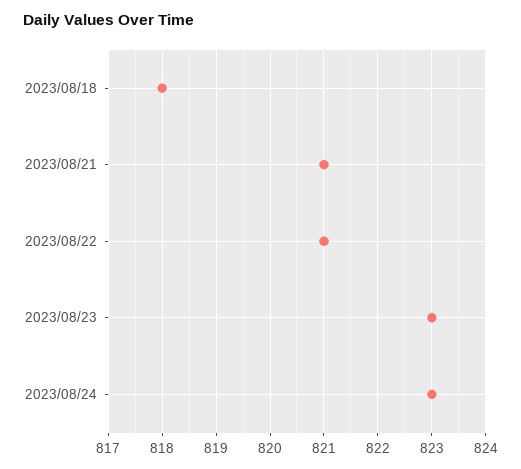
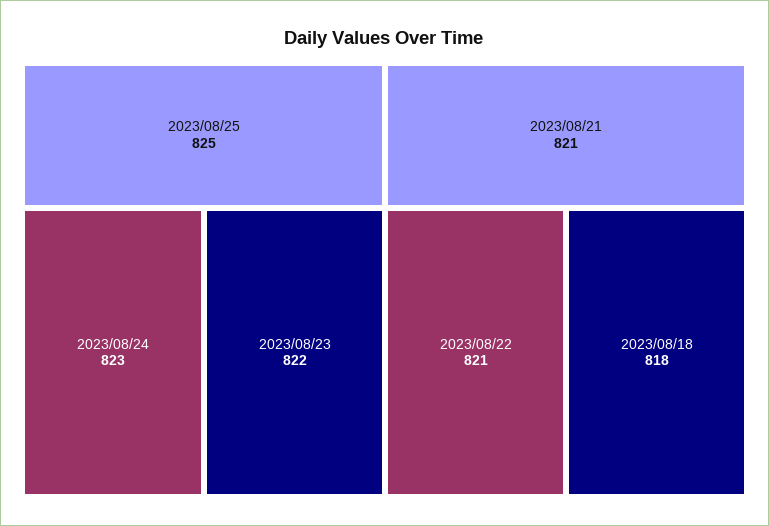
2023/08/23: 823 -> 822
2023/08/25: none -> 825

